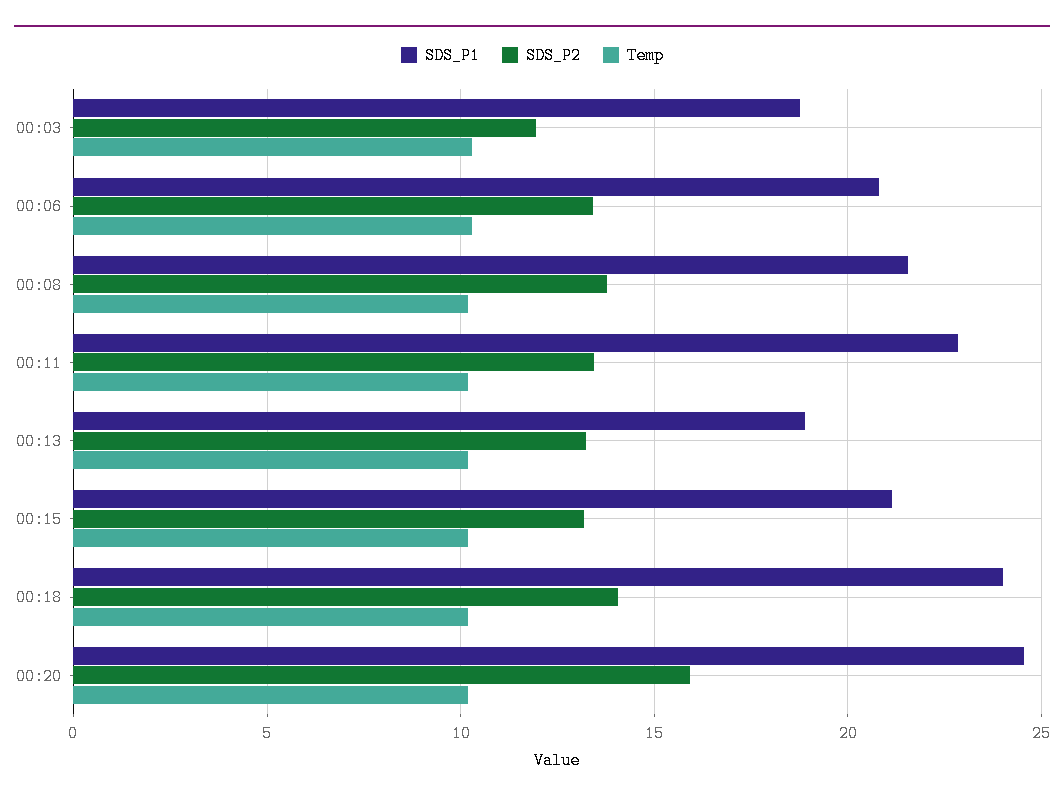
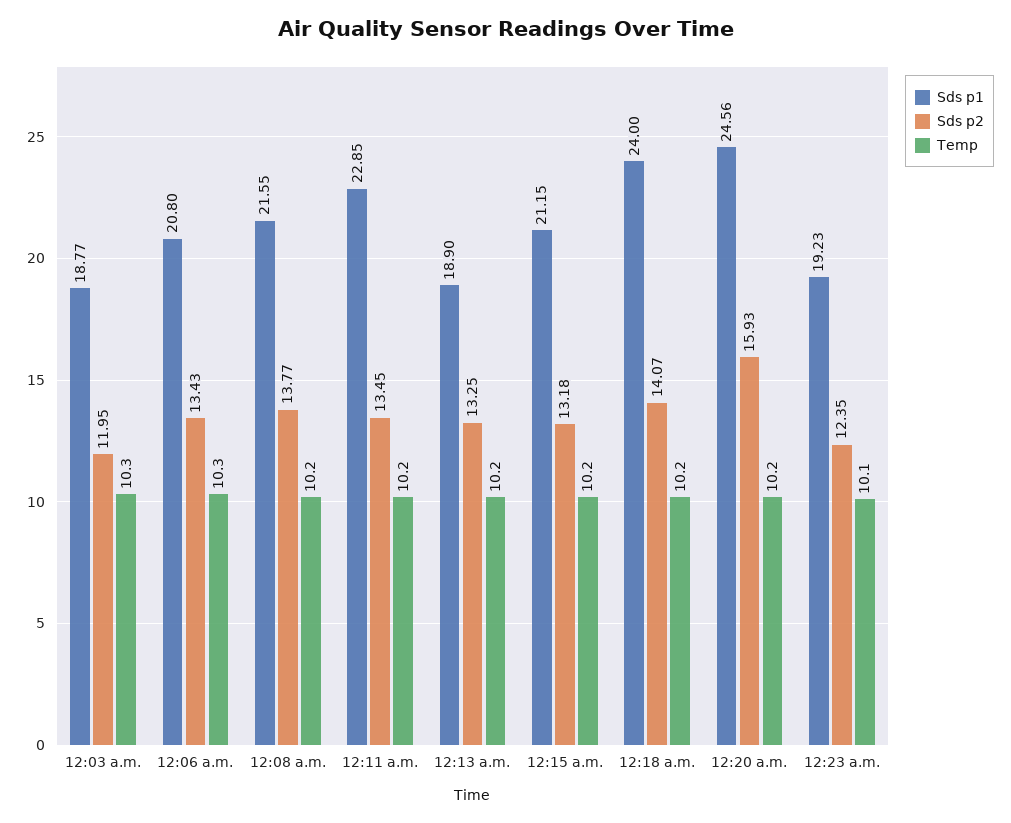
SDS_P1, 12:23 a.m.: none -> 19.23
SDS_P2, 12:23 a.m.: none -> 12.35
Temp, 12:23 a.m.: none -> 10.1

